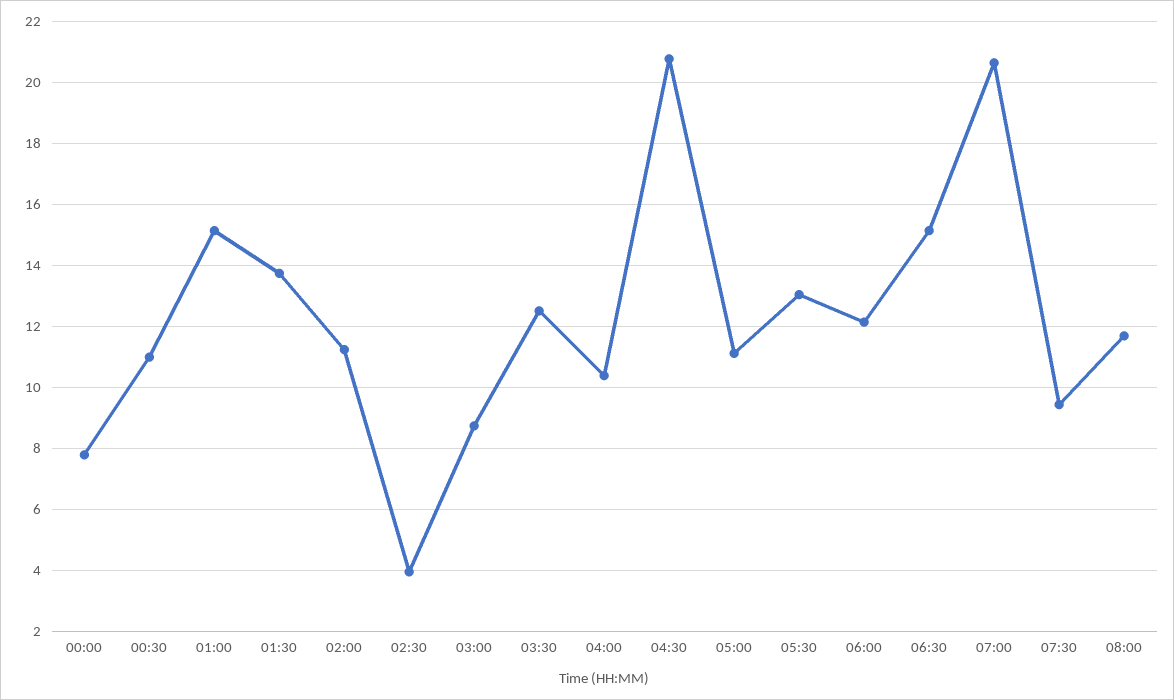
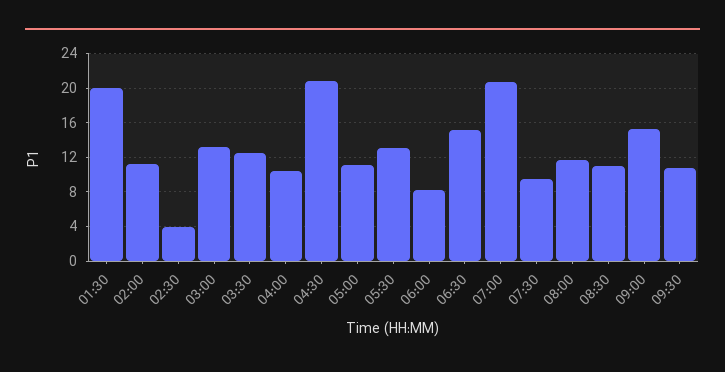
00:00: 7.8 -> none
00:30: 11 -> none
01:00: 15.2 -> none
01:30: 13.8 -> 20
03:00: 8.8 -> 13
06:00: 12.2 -> 8
08:30: none -> 11
09:00: none -> 15
09:30: none -> 11

